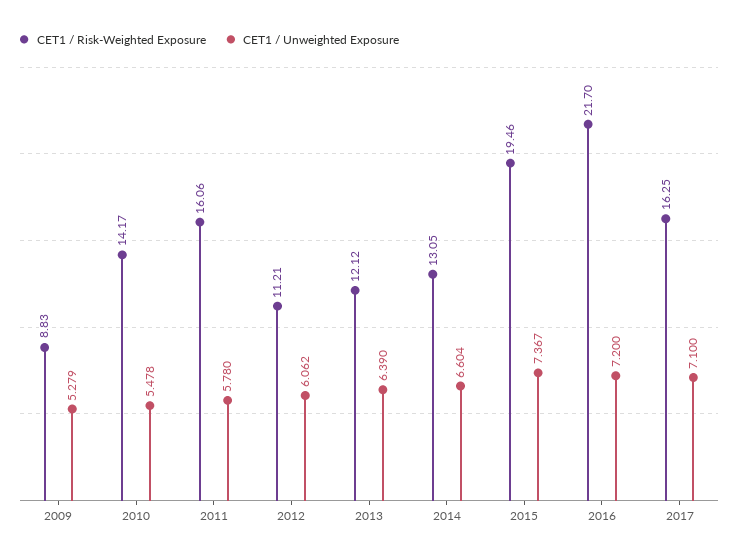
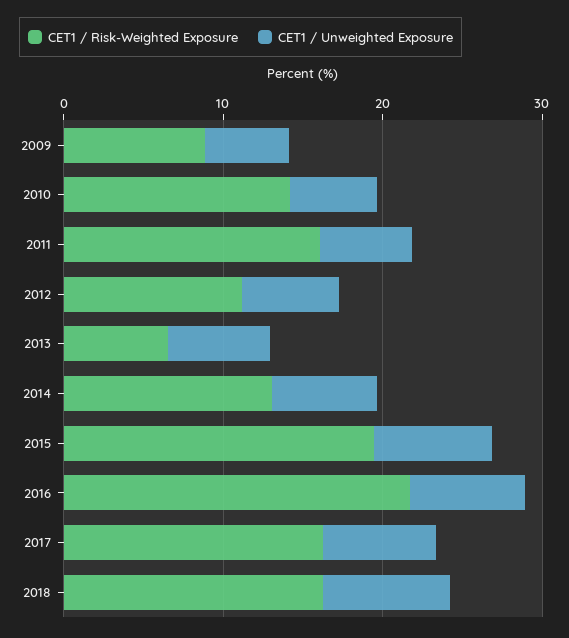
CET1 / Risk-Weighted Exposure, 2013: 12.12 -> 6
CET1 / Risk-Weighted Exposure, 2018: none -> 16
CET1 / Unweighted Exposure, 2018: none -> 8

